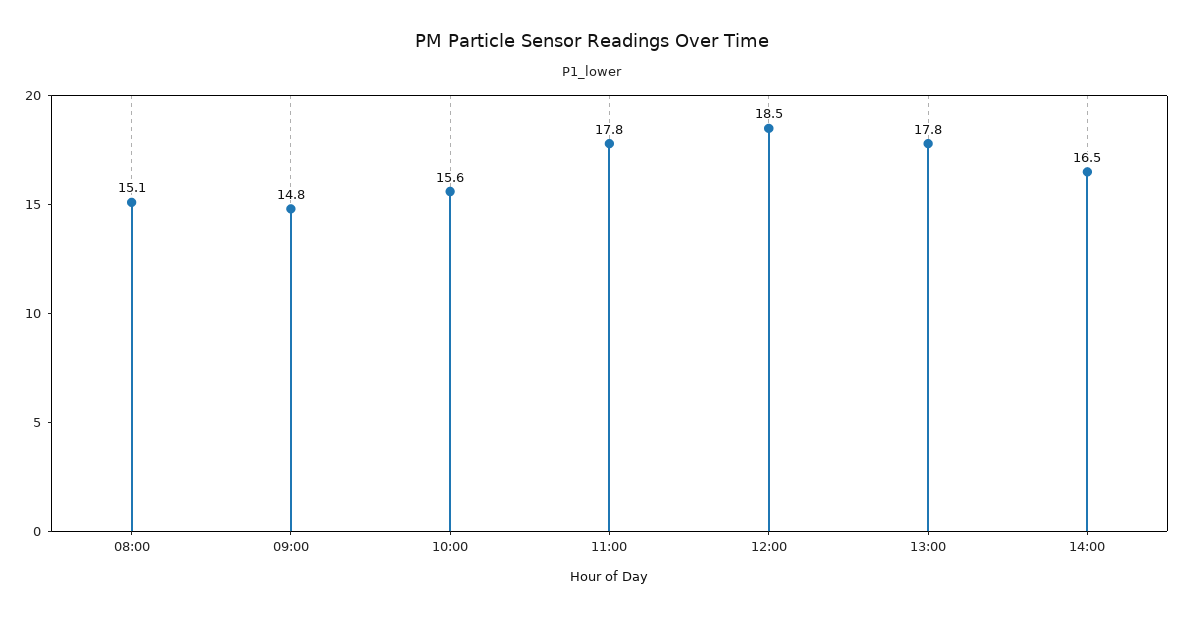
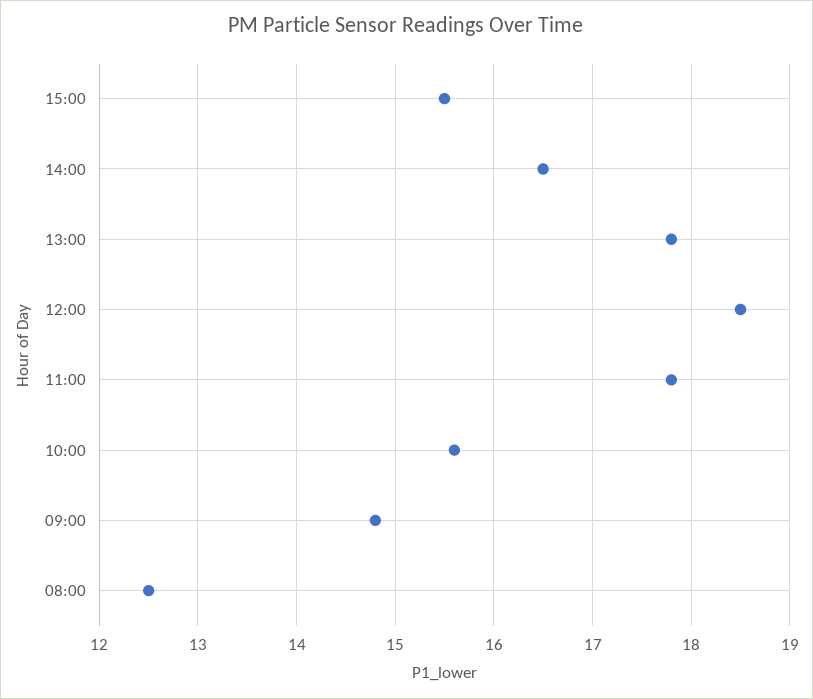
08:00: 15.1 -> 12.5
15:00: none -> 15.5

